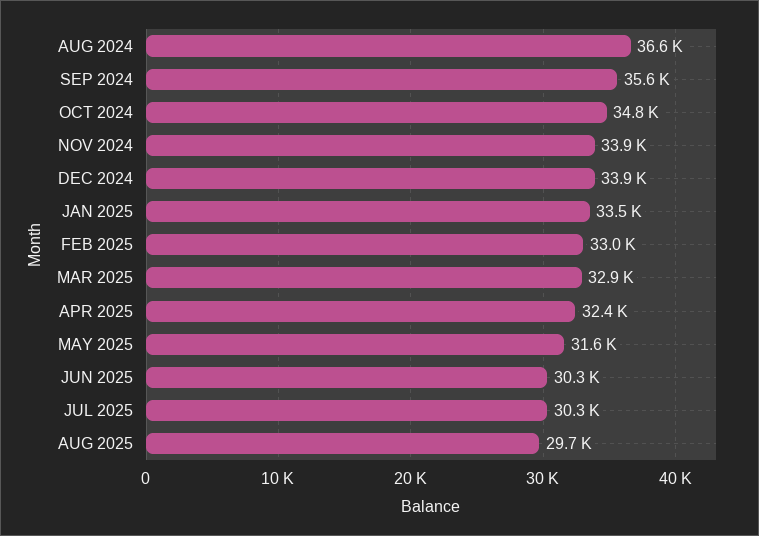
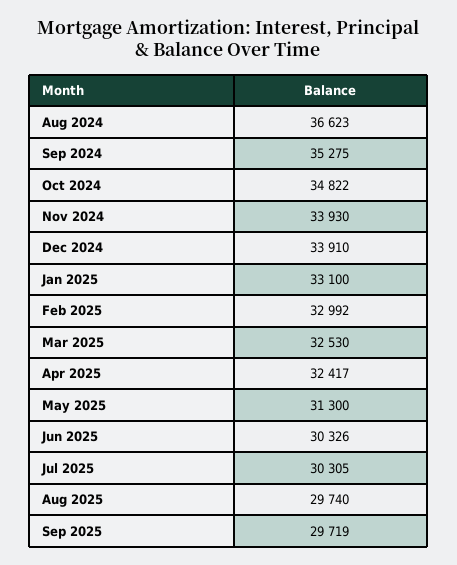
SEP 2024: 35600 -> 35275
JAN 2025: 33500 -> 33100
MAR 2025: 32900 -> 32530
MAY 2025: 31600 -> 31300
Sep 2025: none -> 29719

